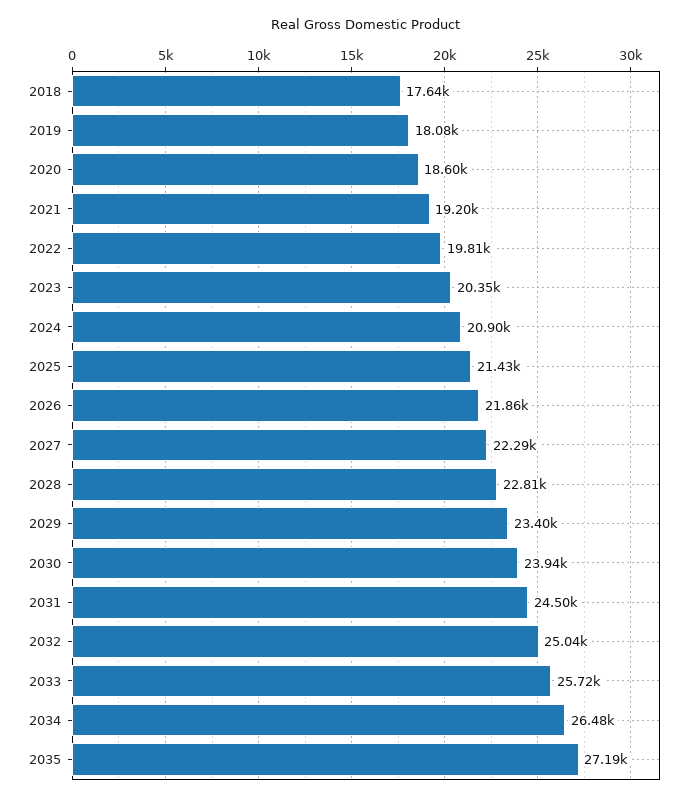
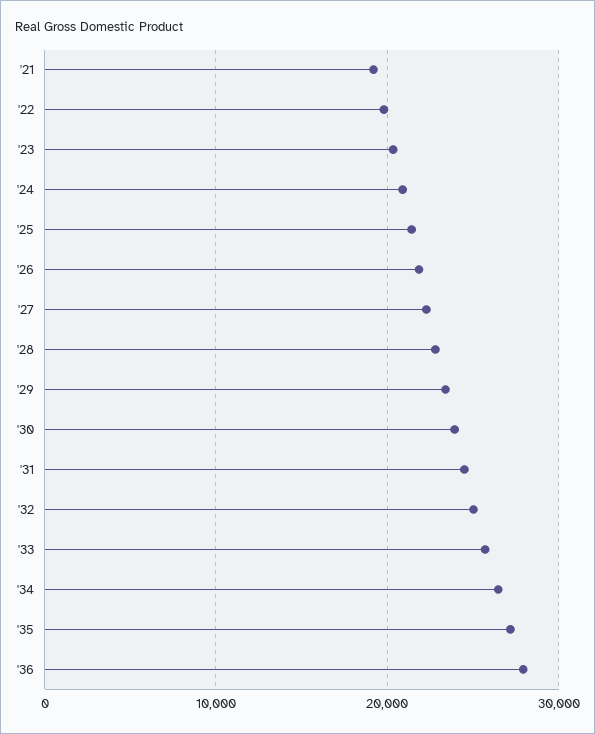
2018: 17640 -> none
2019: 18080 -> none
2020: 18600 -> none
'36: none -> 28000

